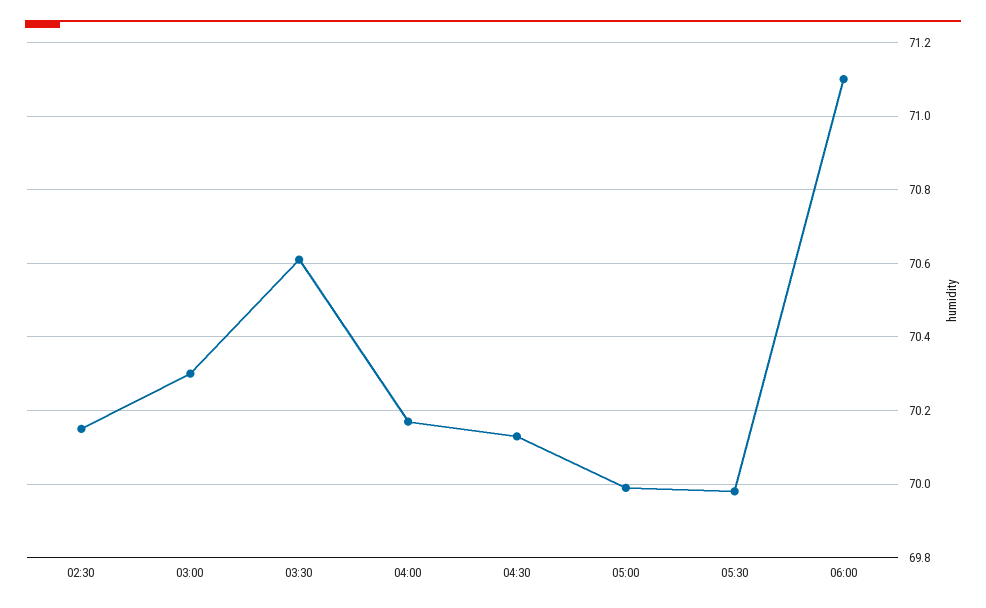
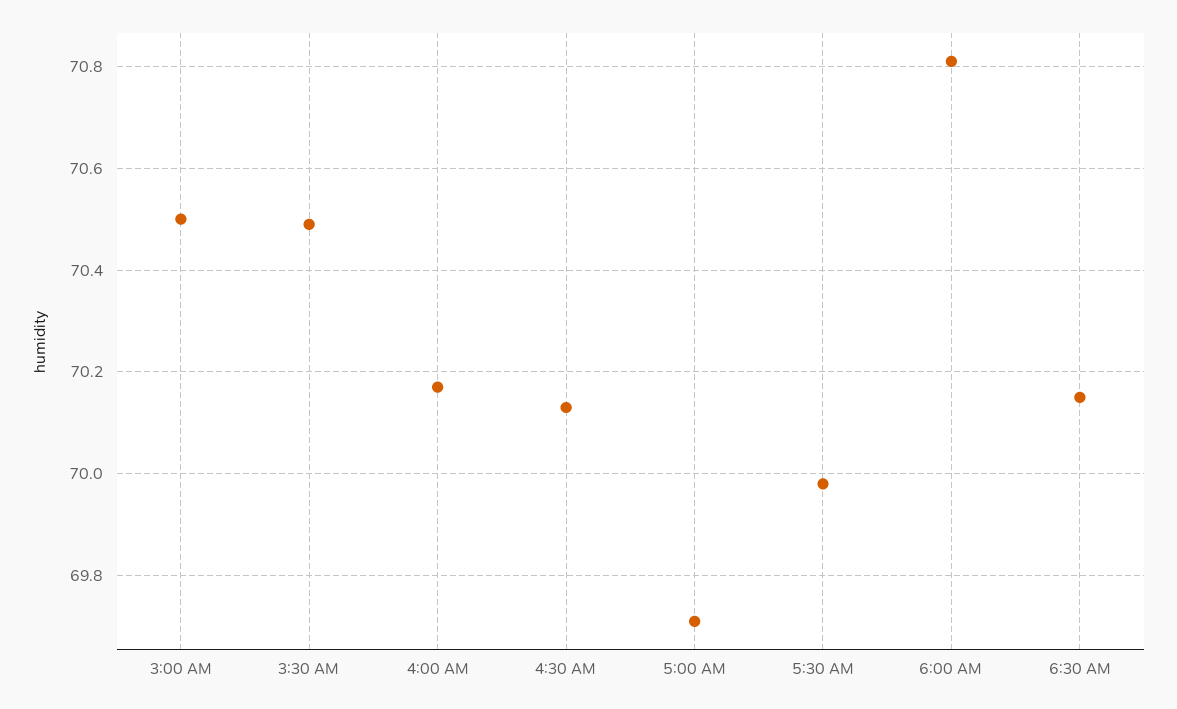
02:30: 70.15 -> none
03:00: 70.3 -> 70.5
03:30: 70.6 -> 70.5
05:00: 70 -> 69.7
06:00: 71.1 -> 70.8
6:30 AM: none -> 70.15

